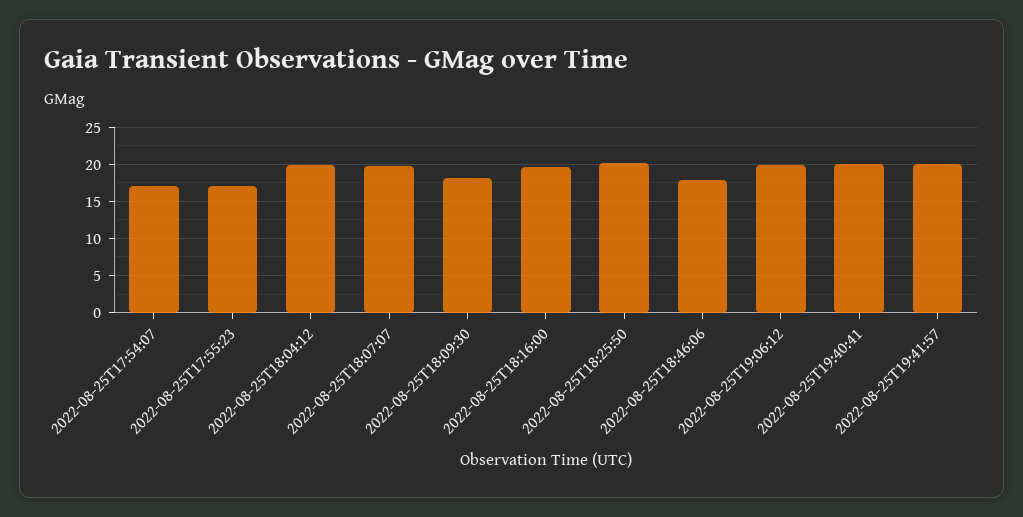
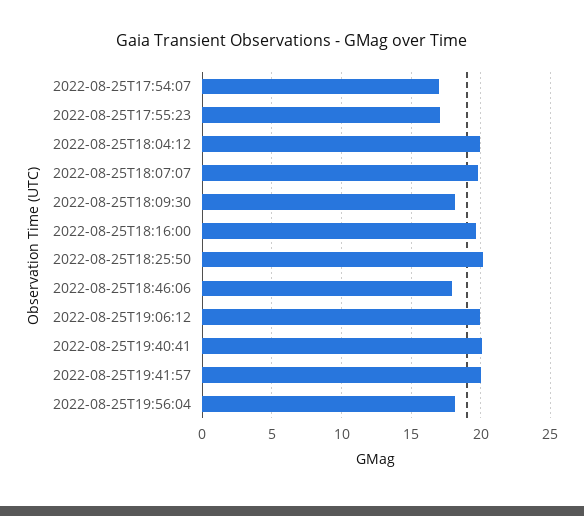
2022-08-25T19:56:04: none -> 18

